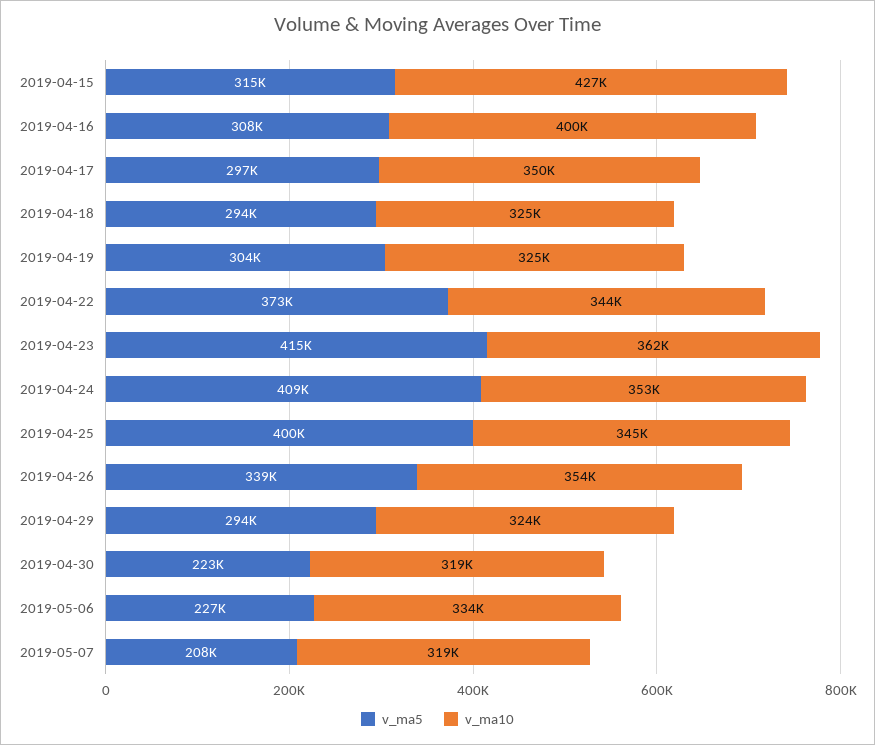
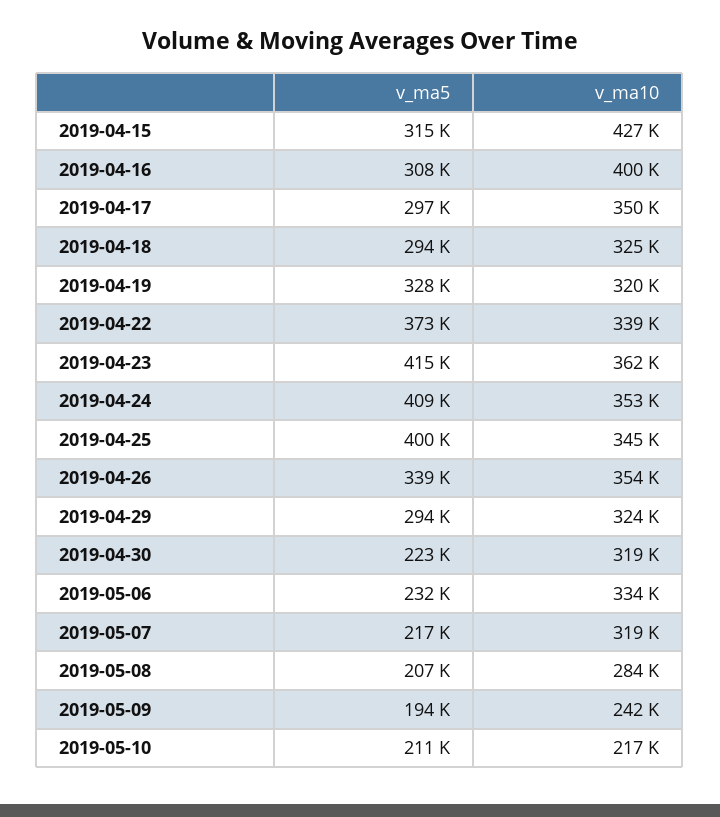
v_ma5, 2019-04-19: 304000 -> 328000
v_ma10, 2019-04-19: 325000 -> 320000
v_ma10, 2019-04-22: 344000 -> 339000
v_ma5, 2019-05-06: 227000 -> 232000
v_ma5, 2019-05-07: 208000 -> 217000
v_ma5, 2019-05-08: none -> 207000
v_ma10, 2019-05-08: none -> 284000
v_ma5, 2019-05-09: none -> 194000
v_ma10, 2019-05-09: none -> 242000
v_ma5, 2019-05-10: none -> 211000
v_ma10, 2019-05-10: none -> 217000

